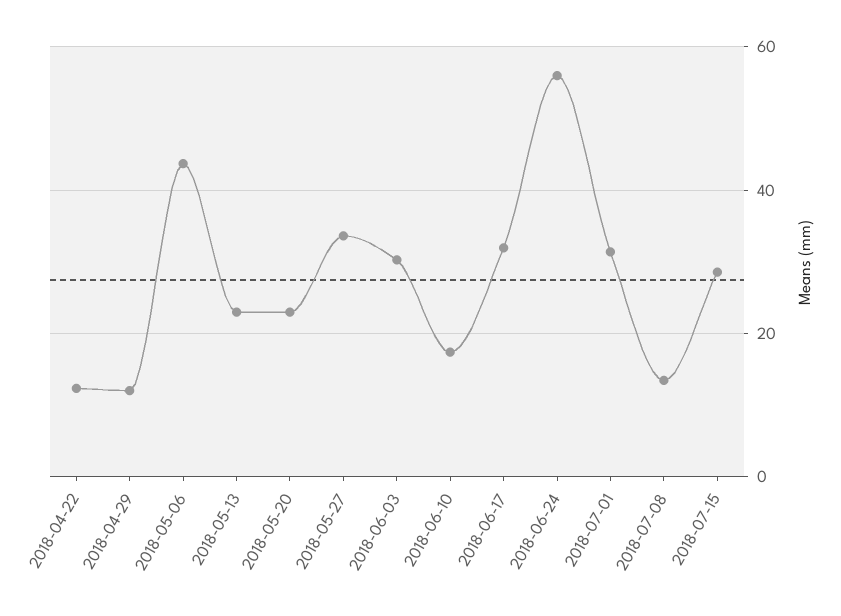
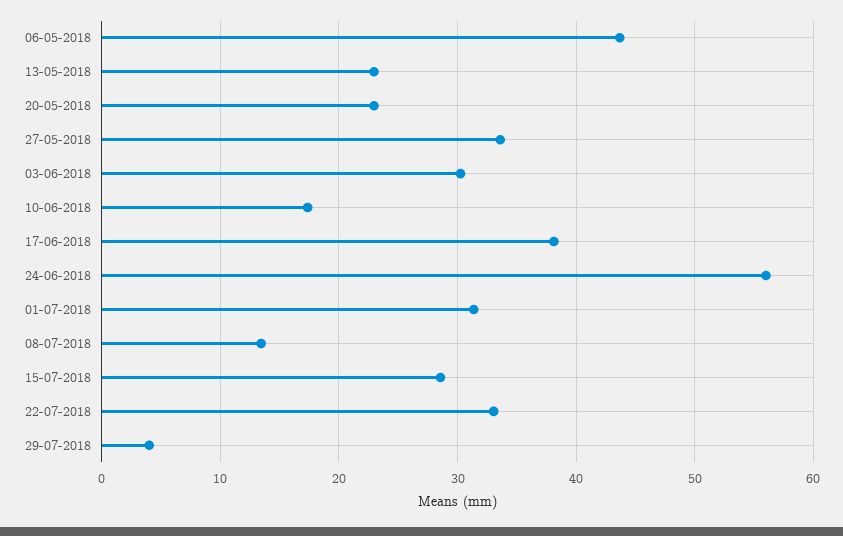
2018-04-22: 12 -> none
2018-04-29: 12 -> none
2018-06-17: 32 -> 38
22-07-2018: none -> 33
29-07-2018: none -> 4

